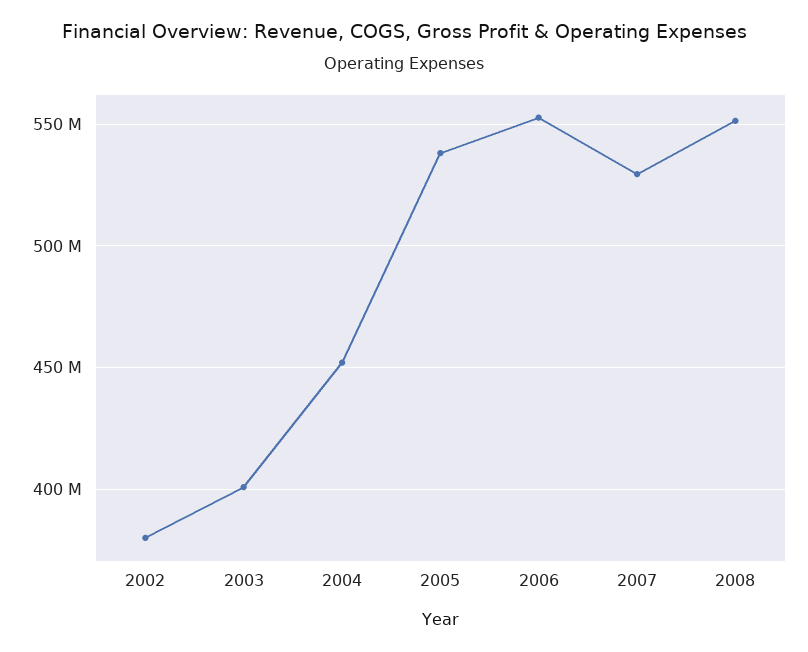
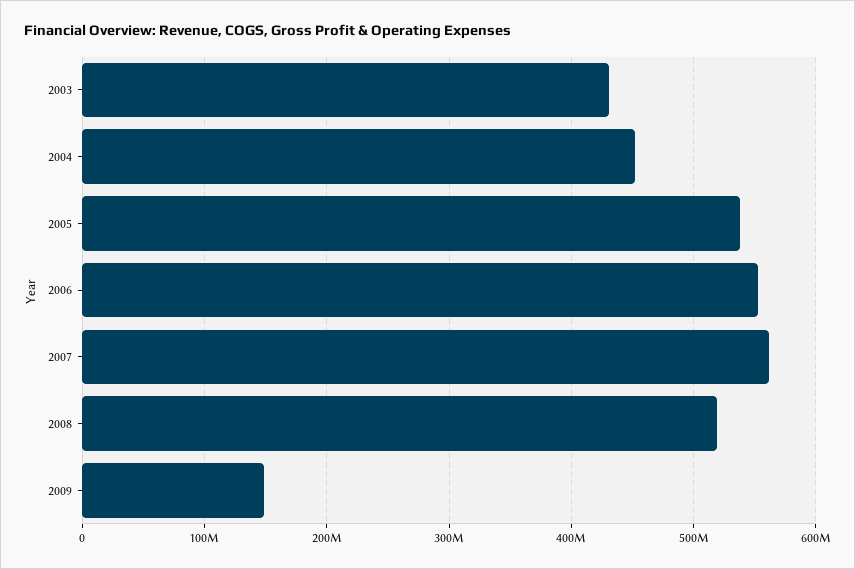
2002: 380000000 -> none
2003: 400000000 -> 430000000
2007: 530000000 -> 560000000
2008: 550000000 -> 520000000
2009: none -> 150000000

